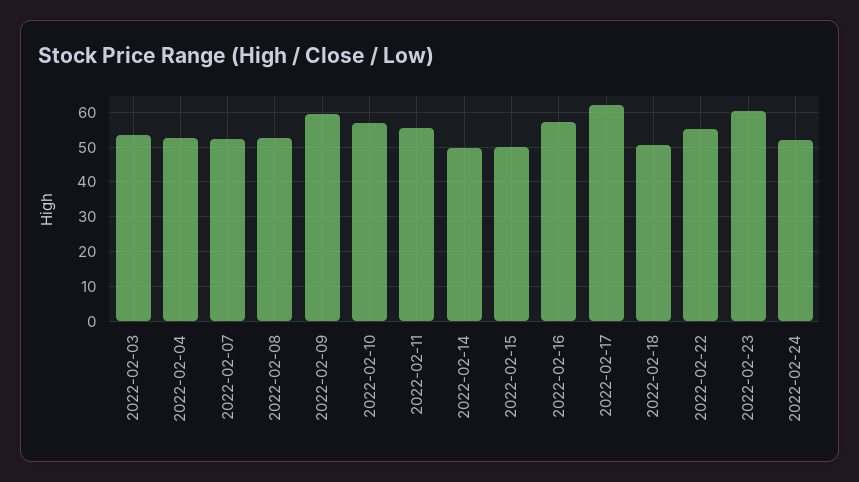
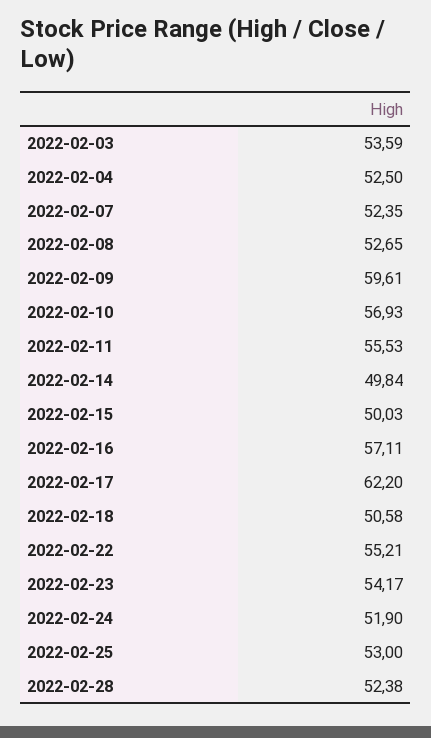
2022-02-23: 60 -> 54.17
2022-02-25: none -> 53
2022-02-28: none -> 52.38

